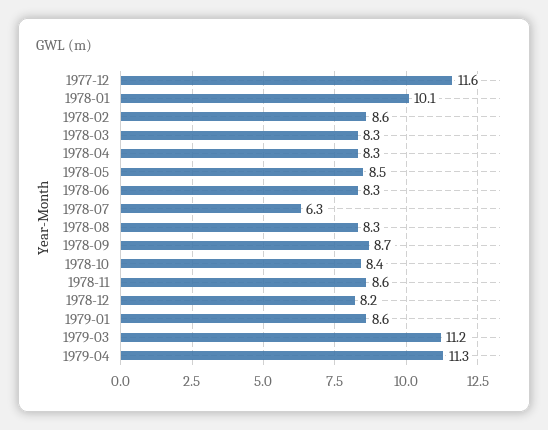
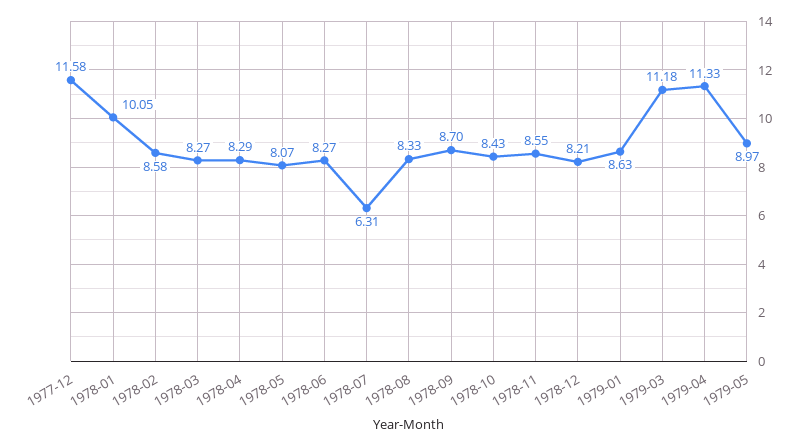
1978-05: 8.5 -> 8.07
1979-05: none -> 8.97

